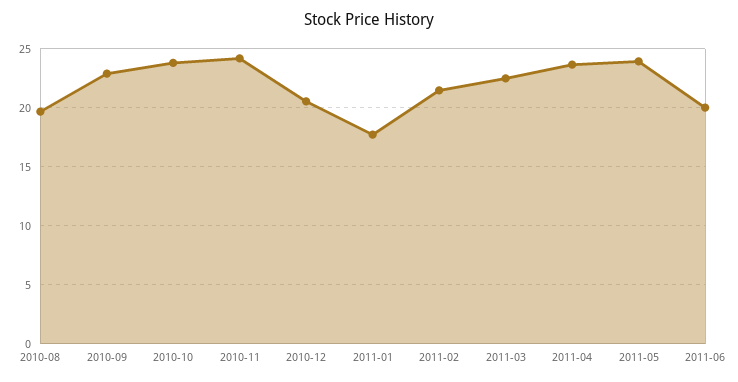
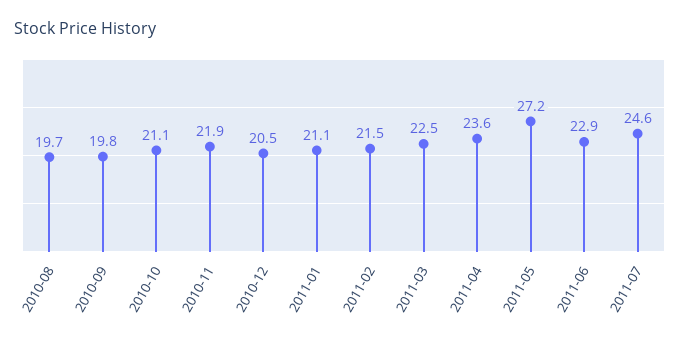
2010-09: 23 -> 19.8
2010-10: 24 -> 21.1
2010-11: 24 -> 21.9
2011-01: 18 -> 21.1
2011-05: 24 -> 27.2
2011-06: 20 -> 22.9
2011-07: none -> 24.6

